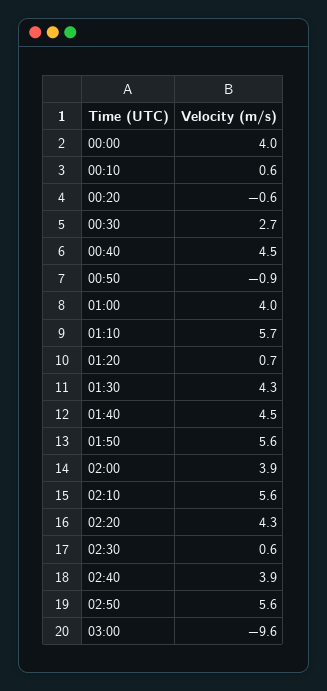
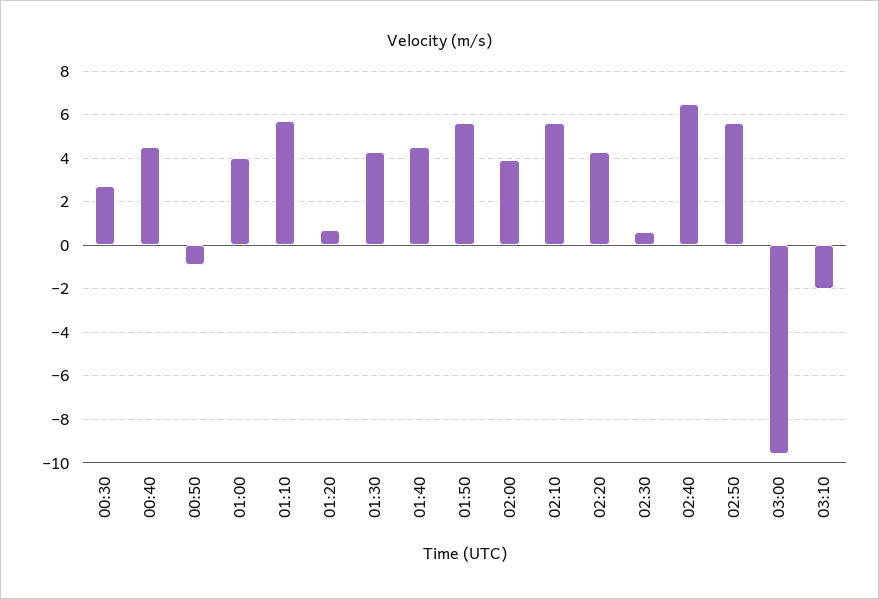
00:00: 4 -> none
00:10: 0.6 -> none
00:20: -0.6 -> none
02:40: 3.9 -> 6.5
03:10: none -> -2

